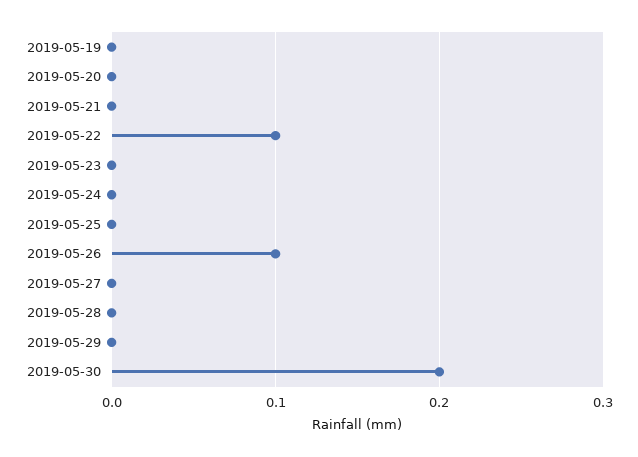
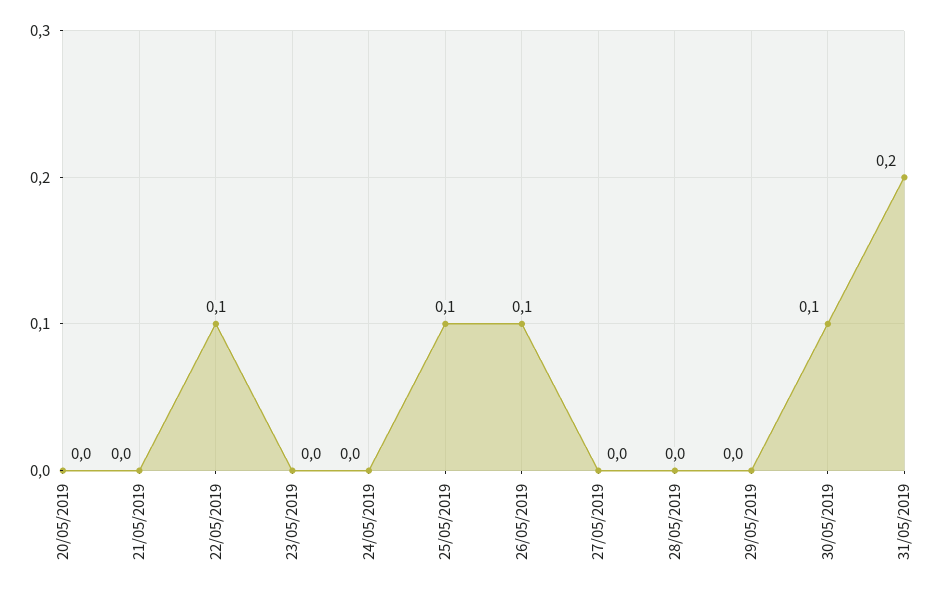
2019-05-19: 0 -> none
2019-05-25: 0 -> 0.1
2019-05-30: 0.2 -> 0.1
31/05/2019: none -> 0.2

